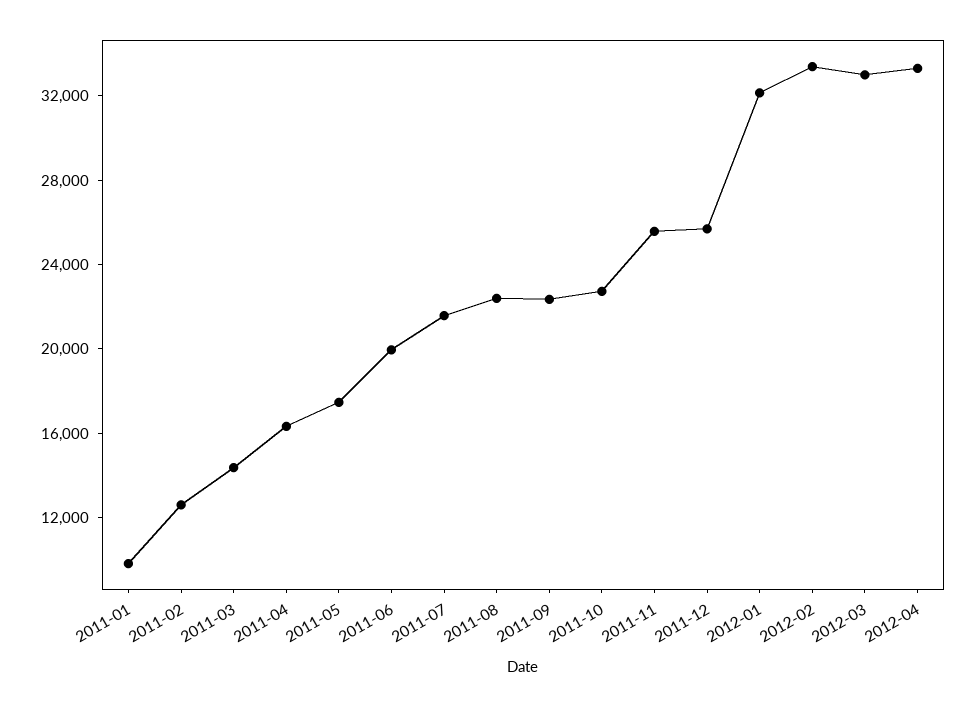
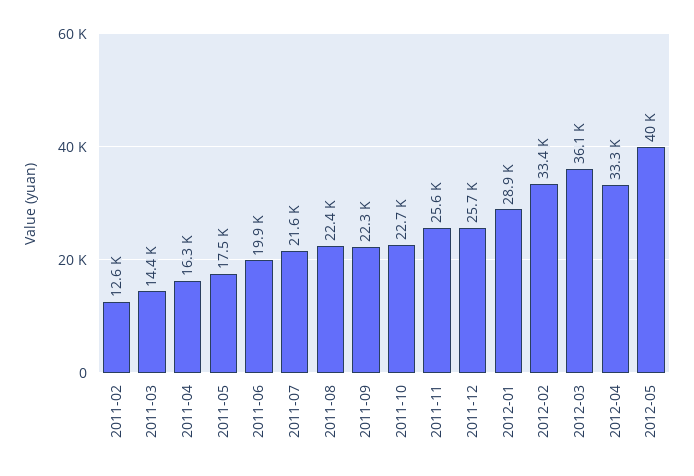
2011-01: 10000 -> none
2012-01: 32000 -> 28900
2012-03: 33000 -> 36100
2012-05: none -> 40000

